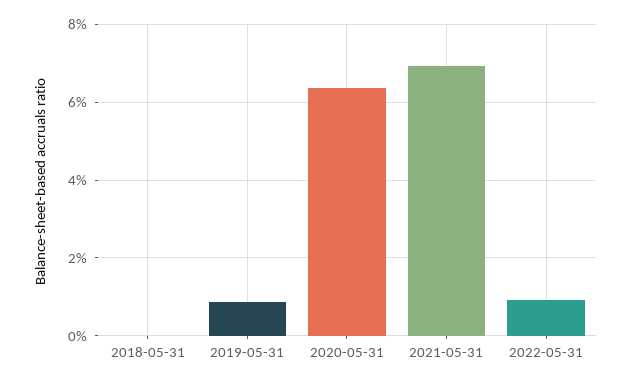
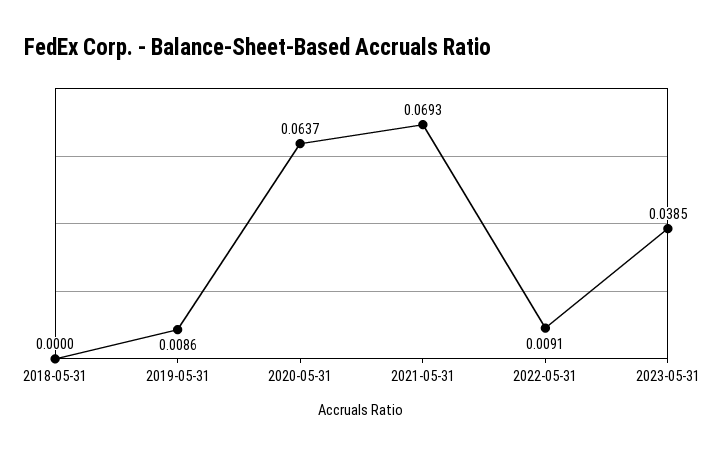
2023-05-31: none -> 0.0385

